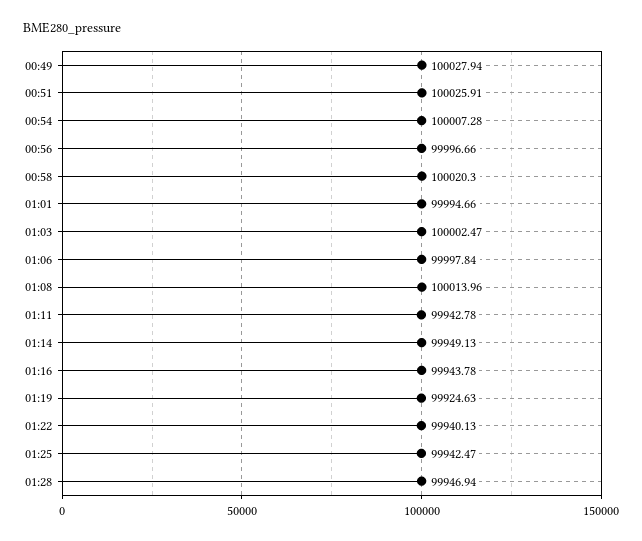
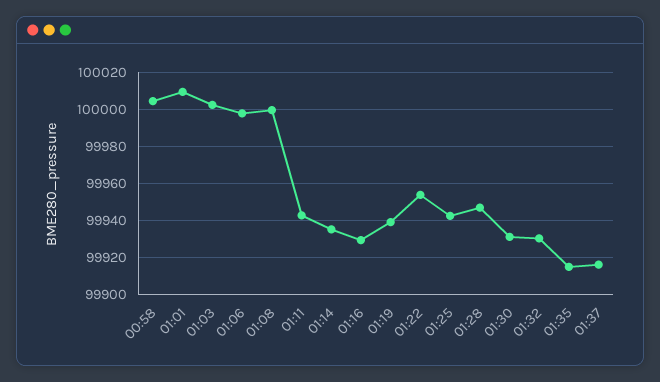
00:49: 100027.94 -> none
00:51: 100025.91 -> none
00:54: 100007.28 -> none
00:56: 99996.66 -> none
00:58: 100020.3 -> 100005
01:01: 99994.66 -> 100010
01:08: 100013.96 -> 100000
01:14: 99949.13 -> 99935
01:16: 99943.78 -> 99930
01:19: 99924.63 -> 99940
01:22: 99940.13 -> 99955
01:30: none -> 99930
01:32: none -> 99930
01:35: none -> 99915
01:37: none -> 99915

